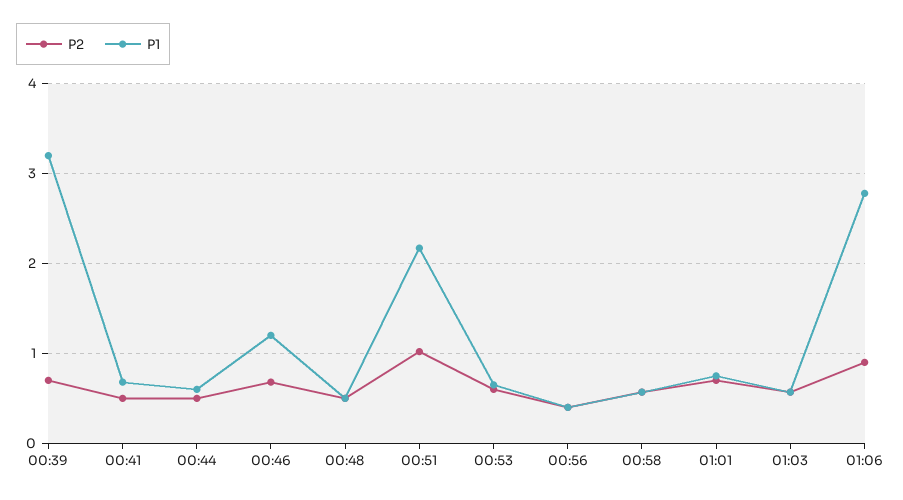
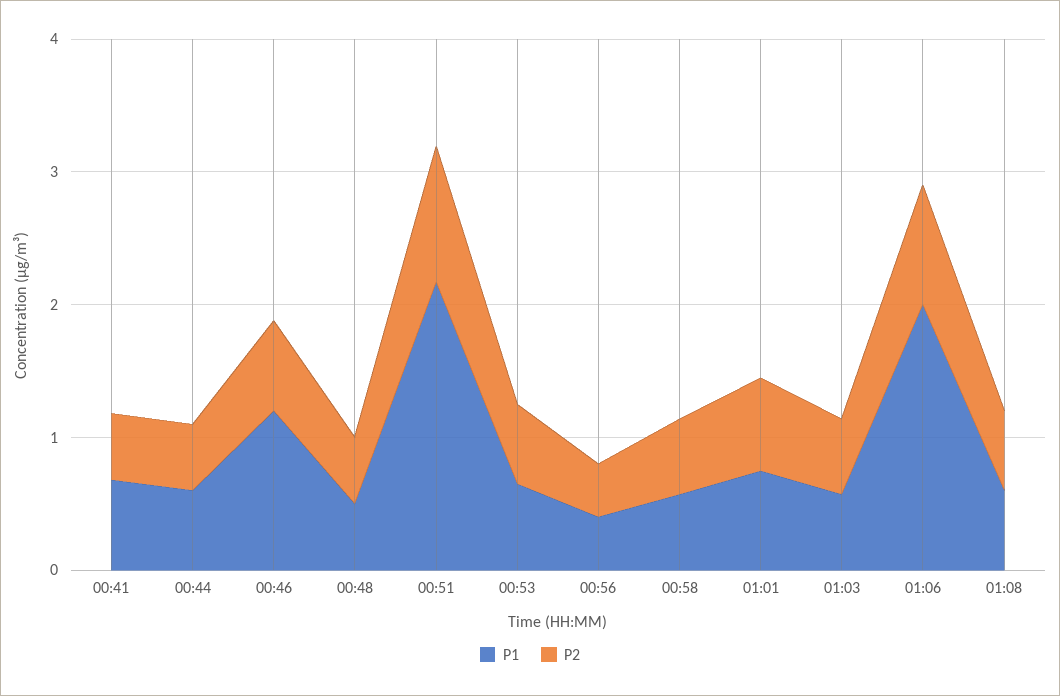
P2, 00:39: 0.7 -> none
P1, 00:39: 3.2 -> none
P1, 01:06: 2.8 -> 2
P1, 01:08: none -> 0.6
P2, 01:08: none -> 0.6

